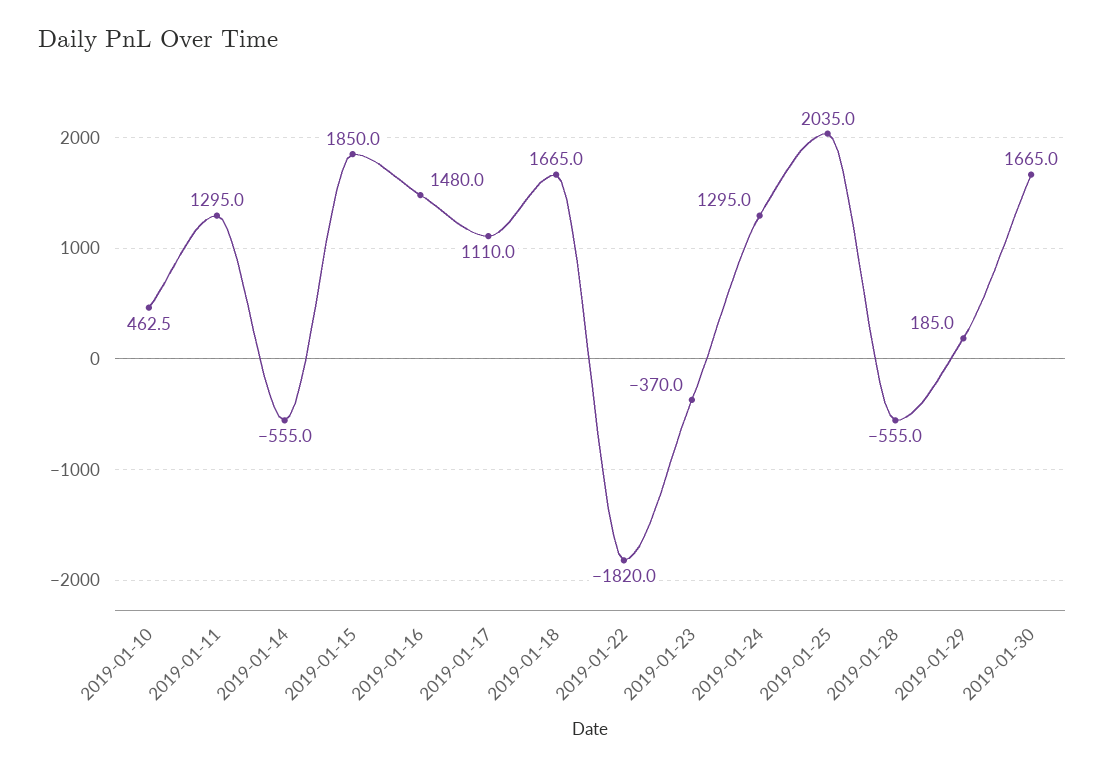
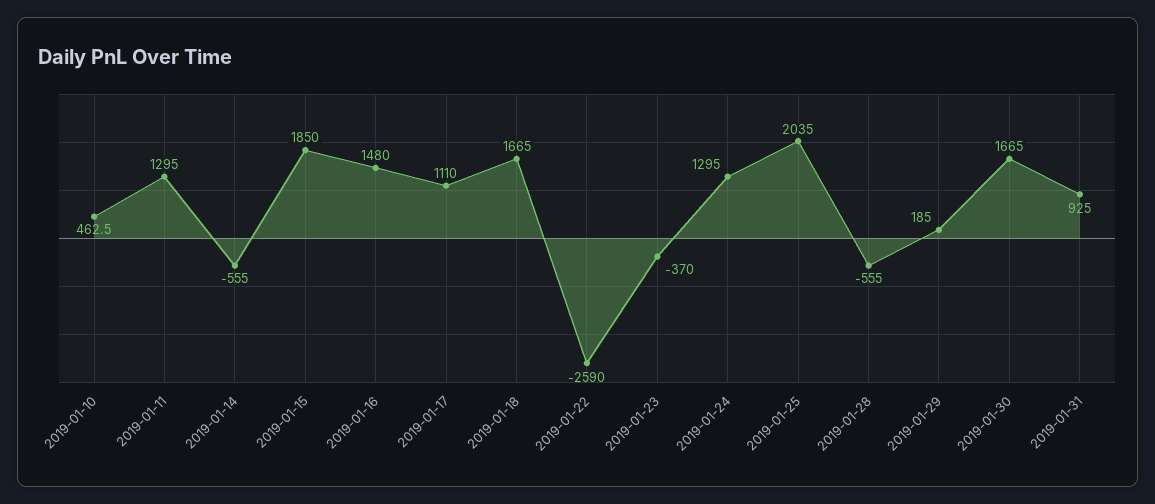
2019-01-22: -1820 -> -2590
2019-01-31: none -> 925

